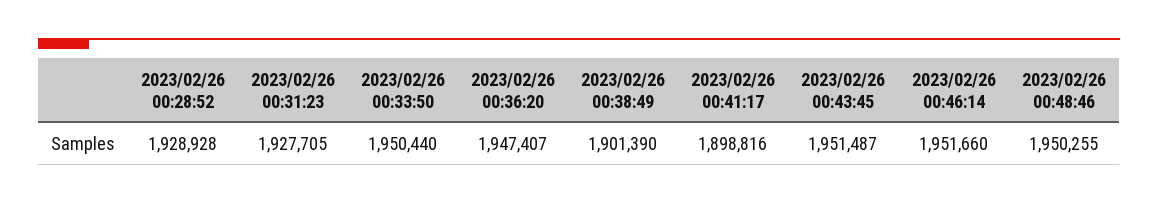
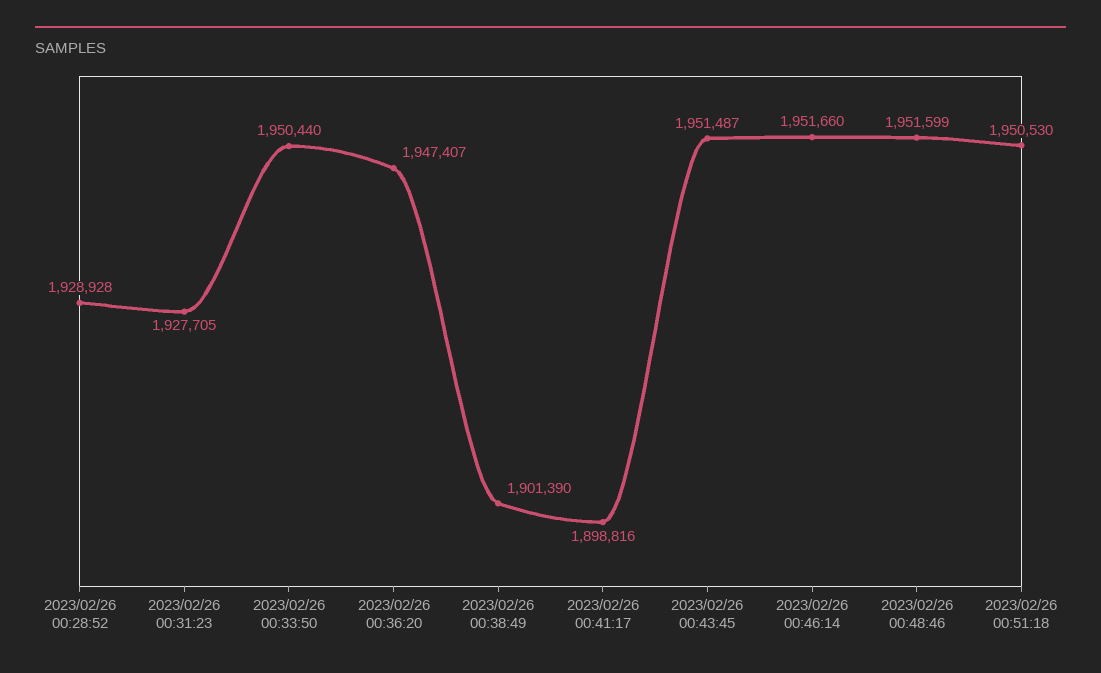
2023/02/26 00:48:46: 1950255 -> 1951599
2023/02/26 00:51:18: none -> 1950530

